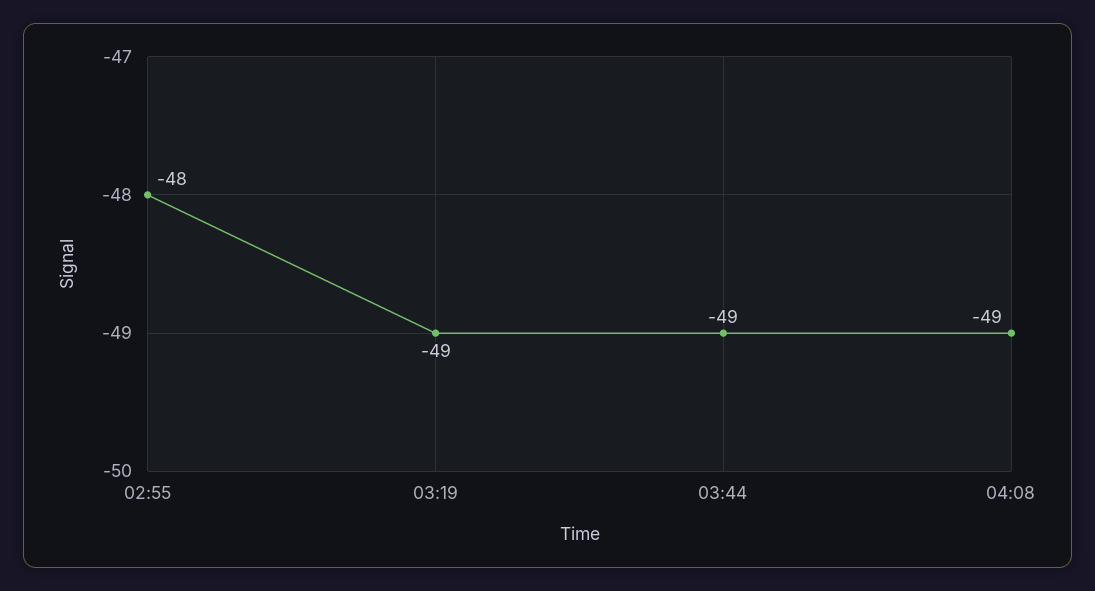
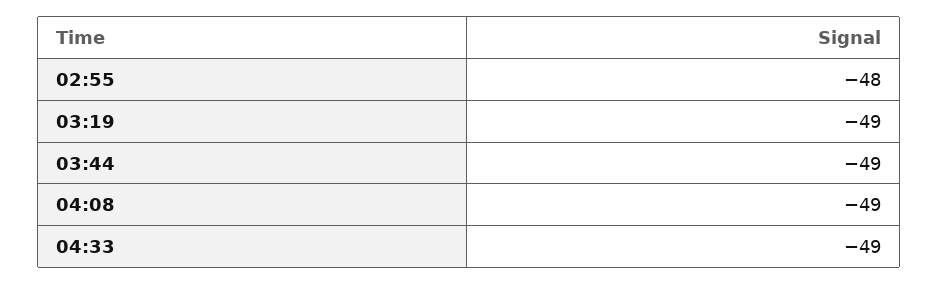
04:33: none -> -49

